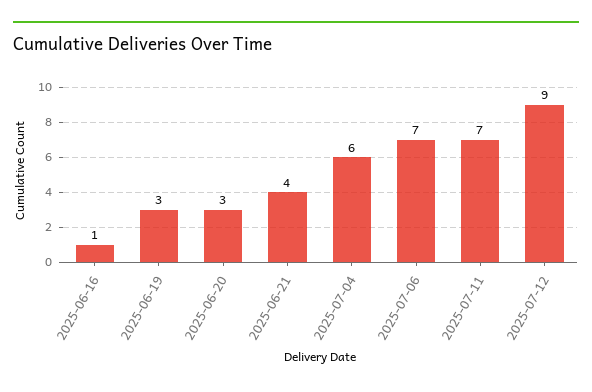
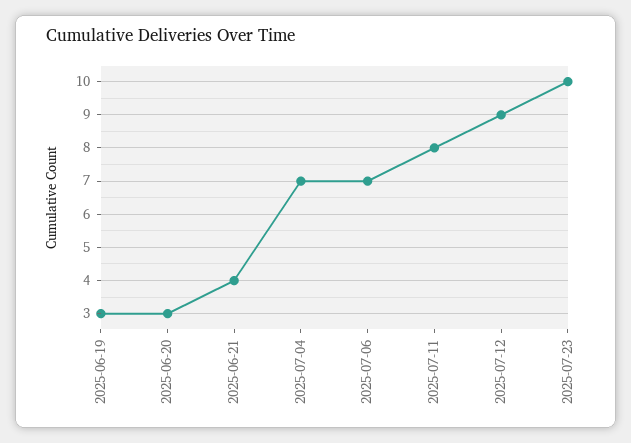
2025-06-16: 1 -> none
2025-07-04: 6 -> 7
2025-07-11: 7 -> 8
2025-07-23: none -> 10

